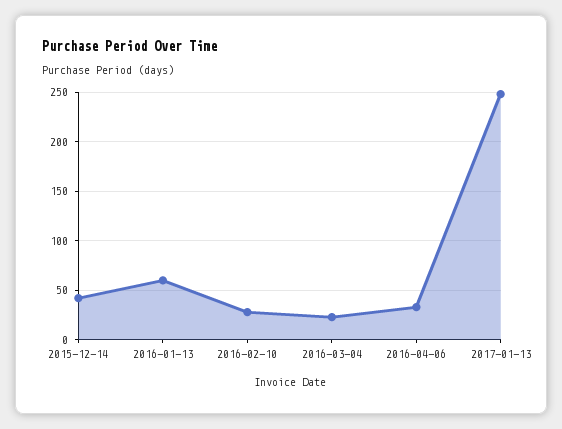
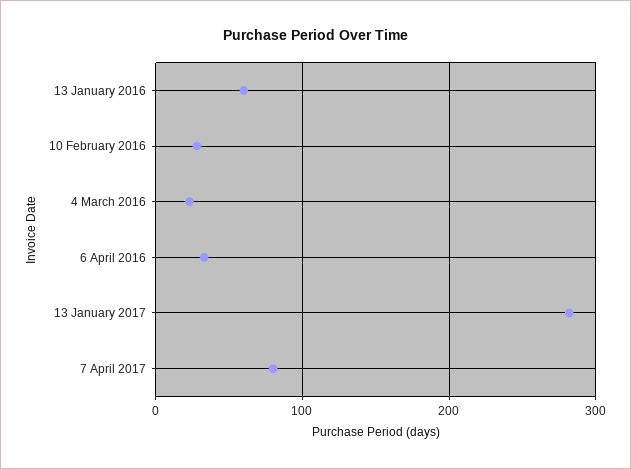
2015-12-14: 40 -> none
2017-01-13: 250 -> 280
7 April 2017: none -> 80

